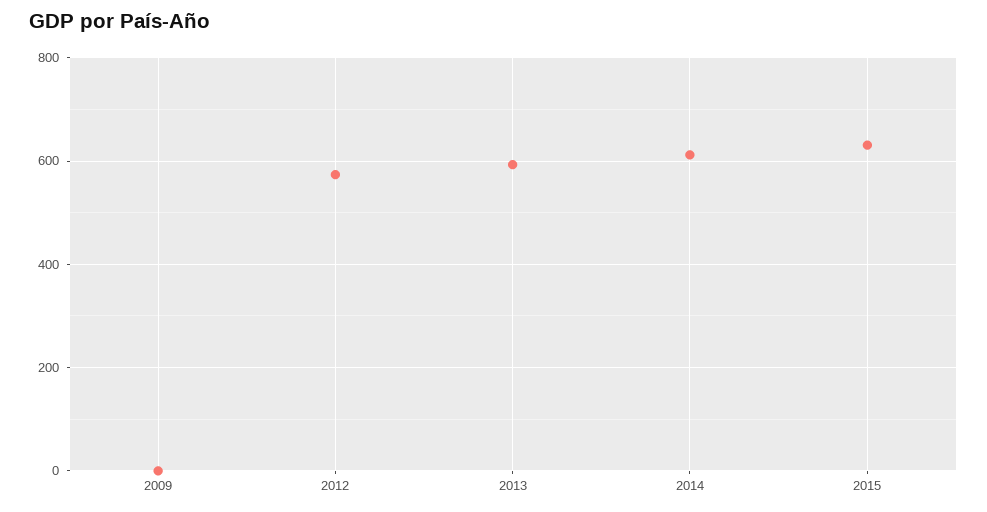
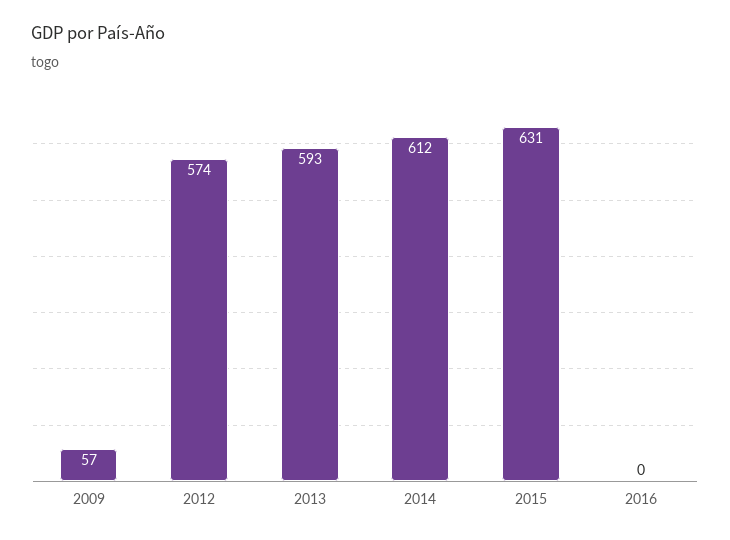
2009: 0 -> 57
2016: none -> 0

